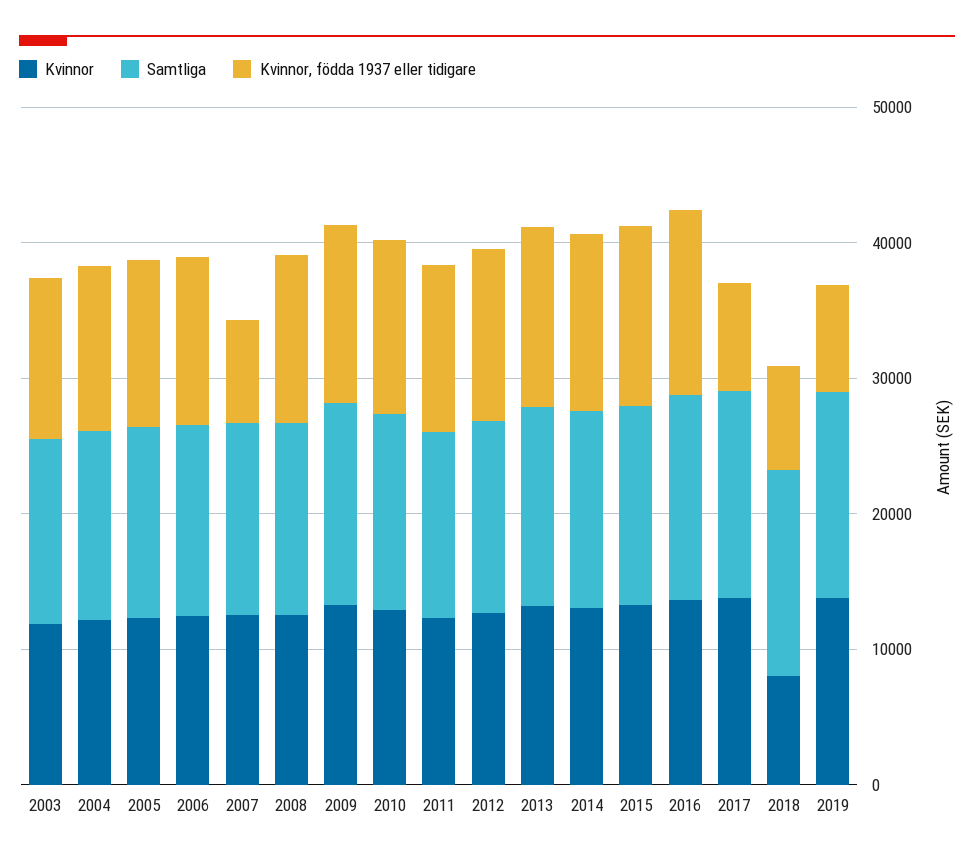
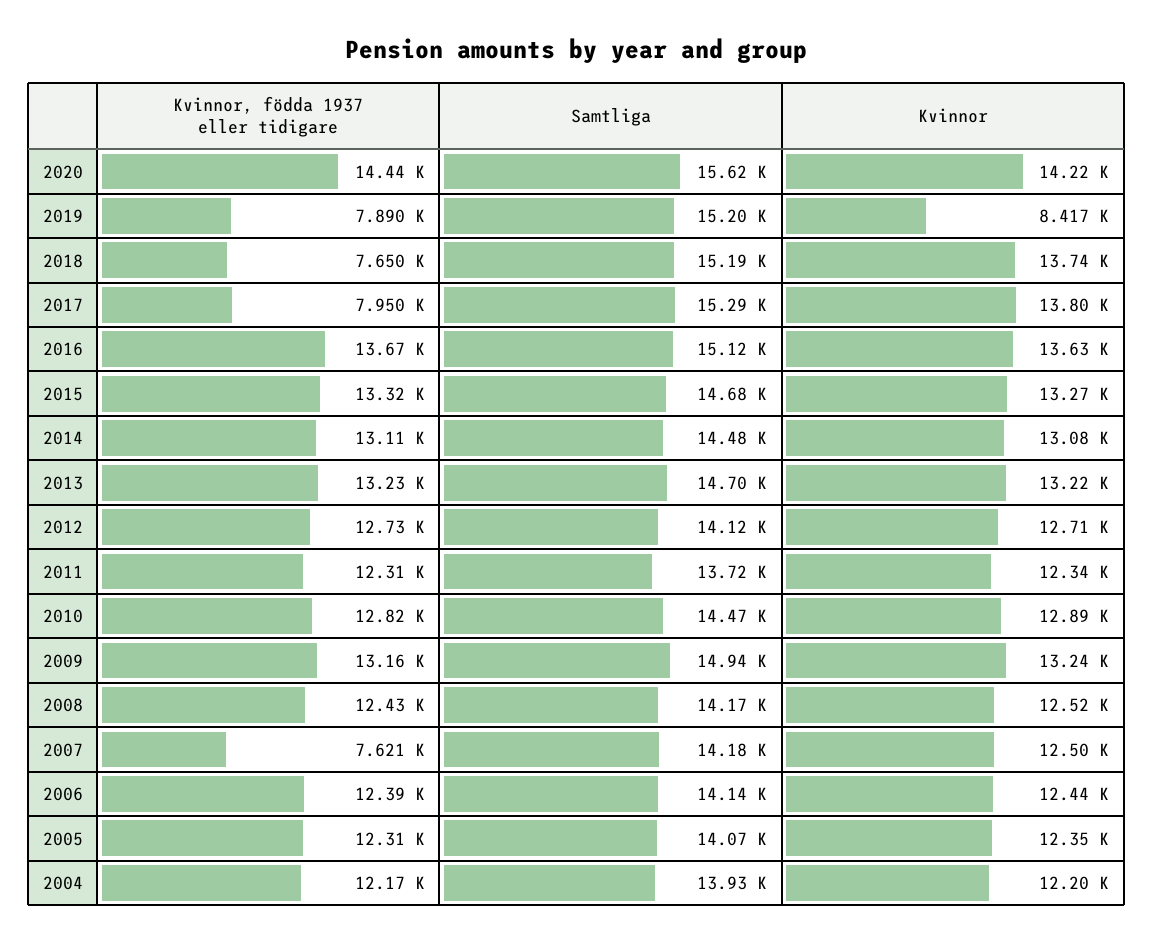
Kvinnor, 2003: 12000 -> none
Samtliga, 2003: 14000 -> none
Kvinnor, födda 1937 eller tidigare, 2003: 12000 -> none
Kvinnor, 2018: 8000 -> 13740
Kvinnor, 2019: 14000 -> 8417
Kvinnor, födda 1937 eller tidigare, 2020: none -> 14440
Samtliga, 2020: none -> 15620
Kvinnor, 2020: none -> 14220

